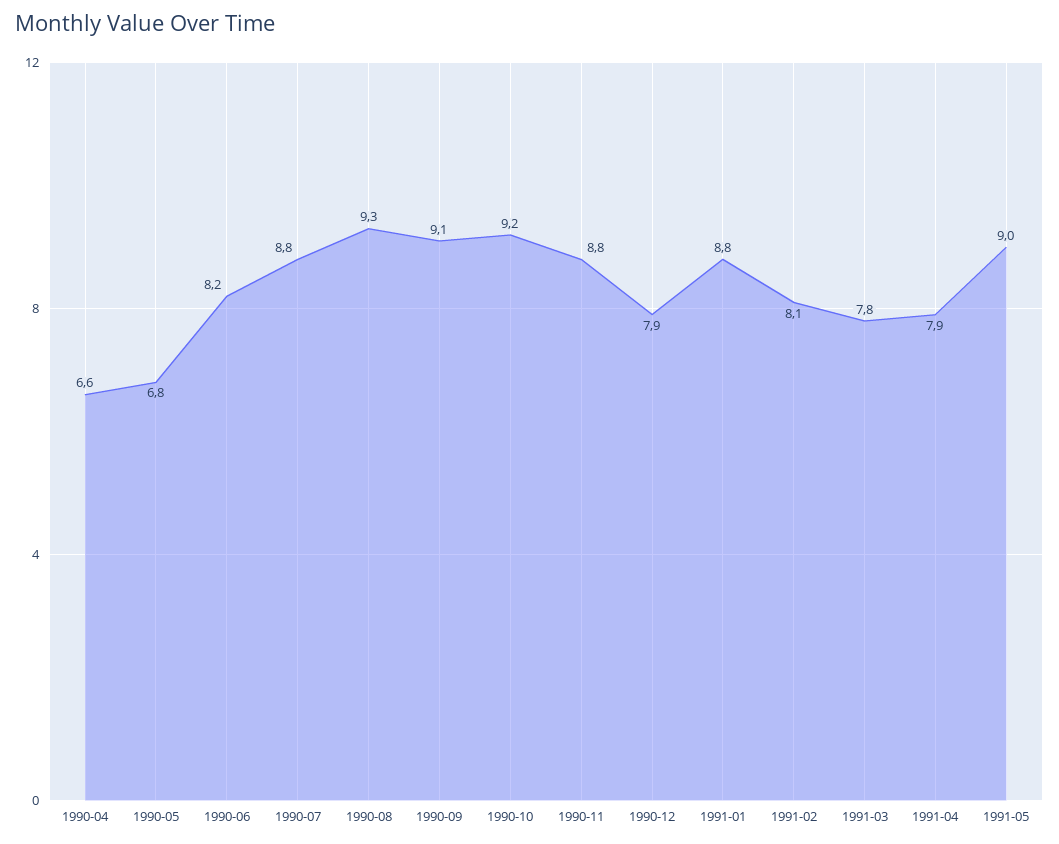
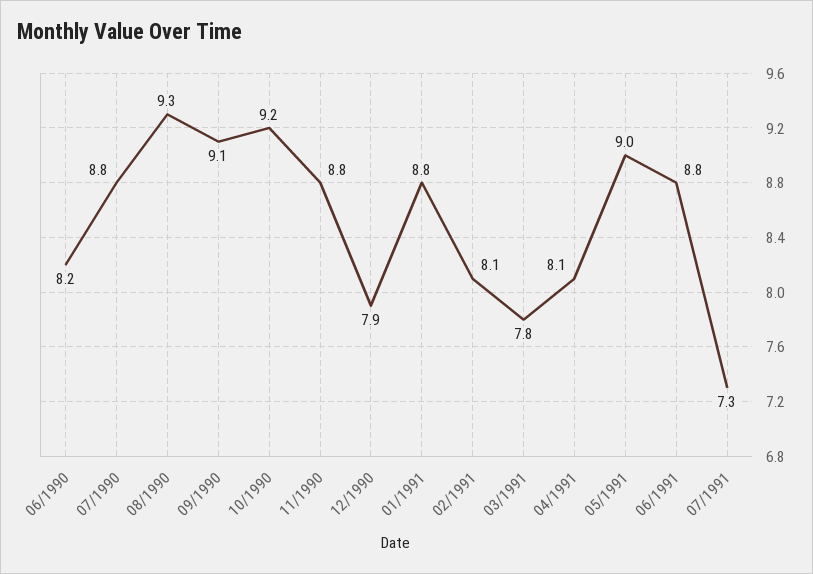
1990-04: 6.6 -> none
1990-05: 6.8 -> none
1991-04: 7.9 -> 8.1
06/1991: none -> 8.8
07/1991: none -> 7.3

